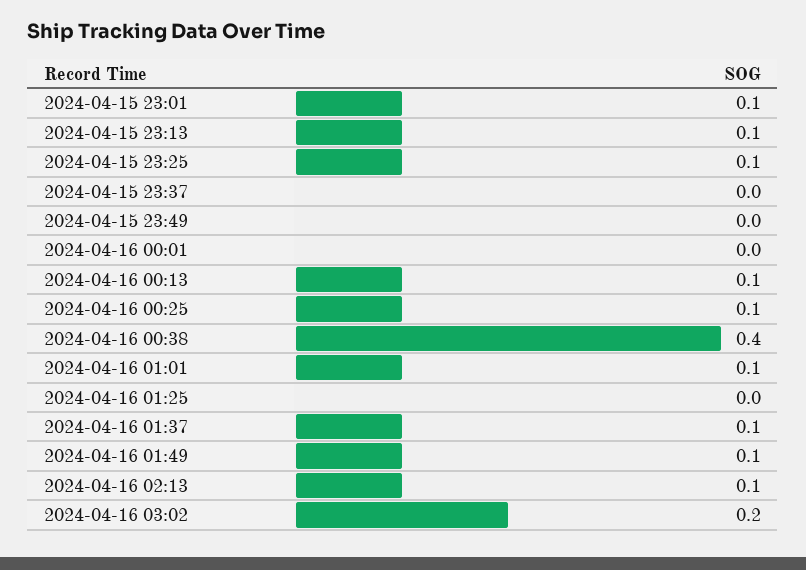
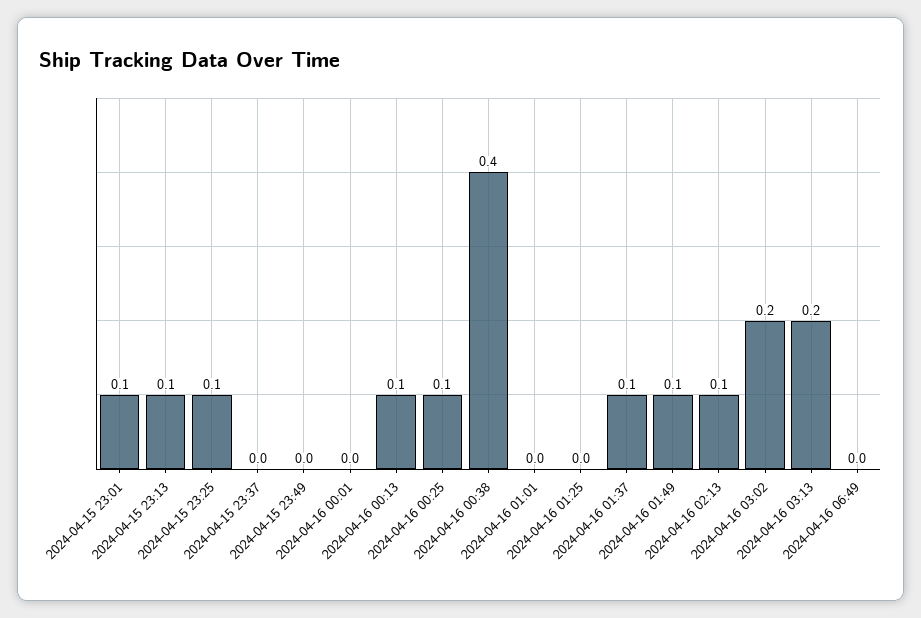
2024-04-16 01:01: 0.1 -> 0
2024-04-16 03:13: none -> 0.2
2024-04-16 06:49: none -> 0

